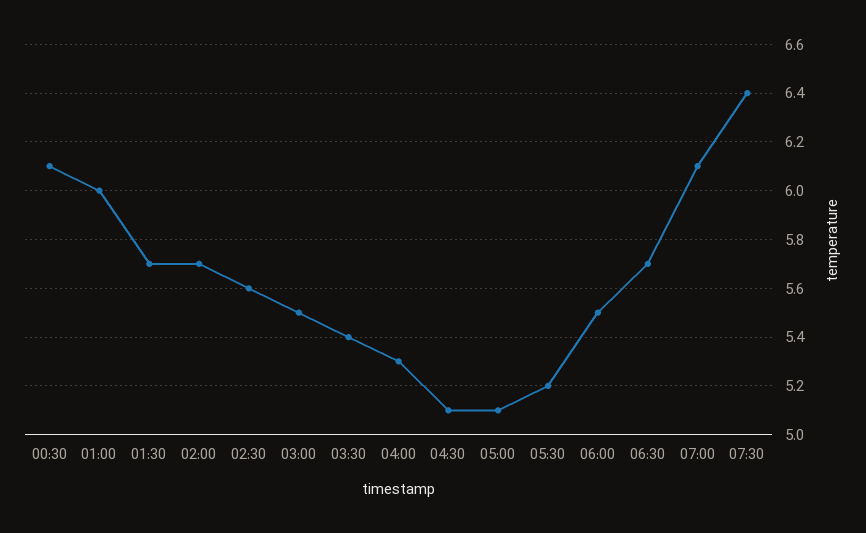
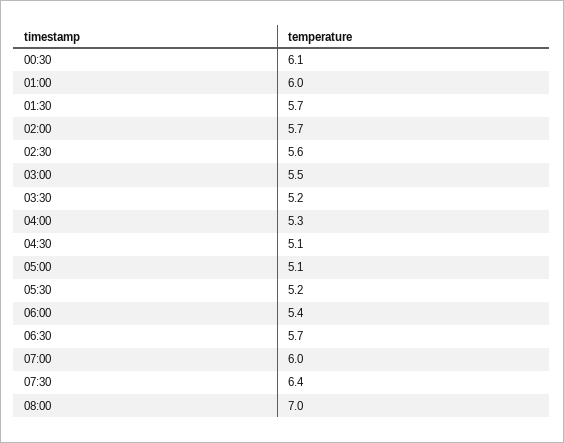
03:30: 5.4 -> 5.2
06:00: 5.5 -> 5.4
07:00: 6.1 -> 6
08:00: none -> 7

